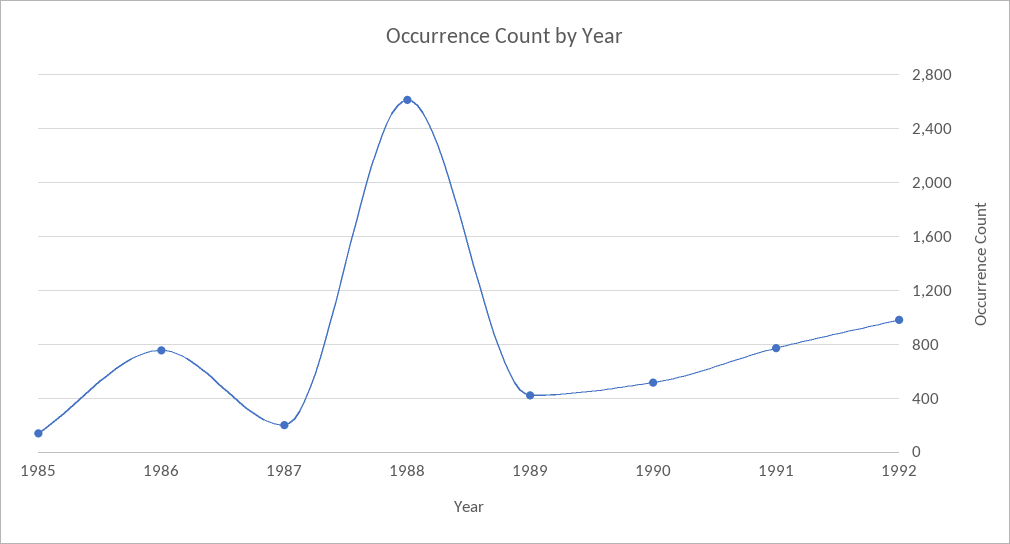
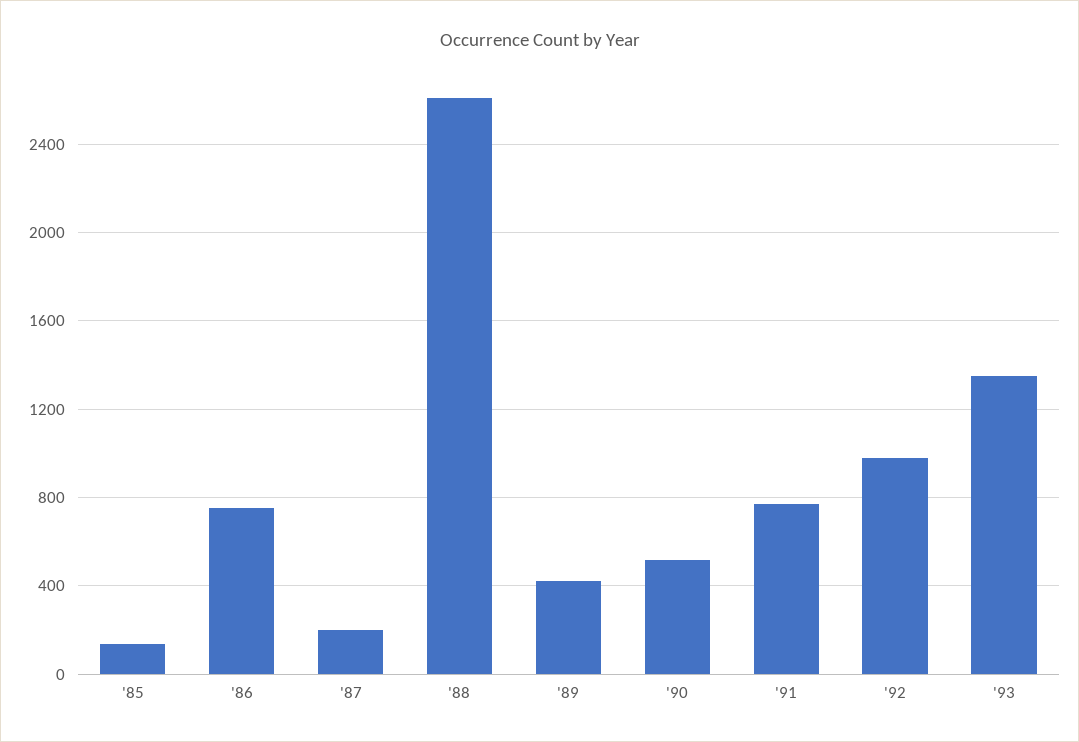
'93: none -> 1350

